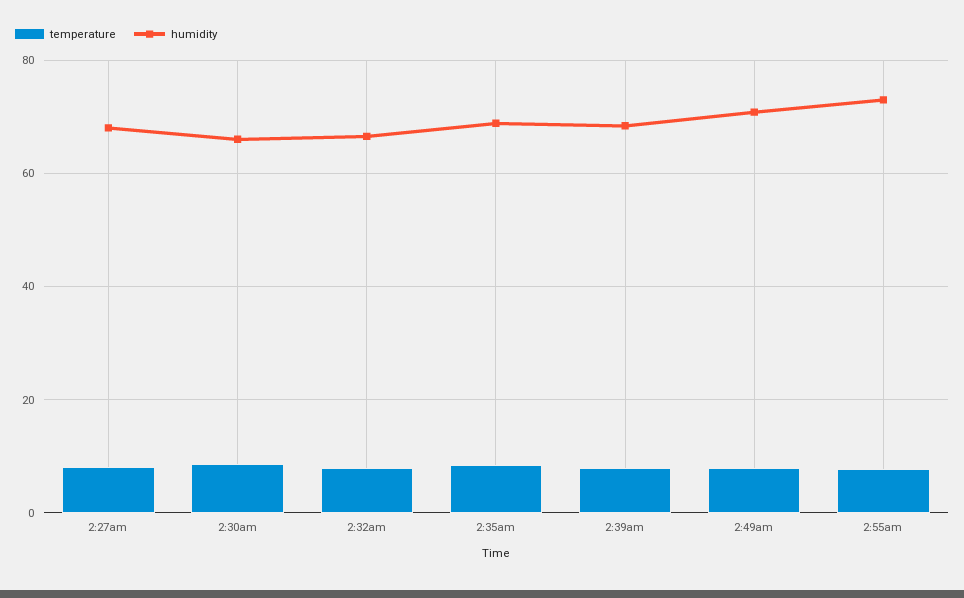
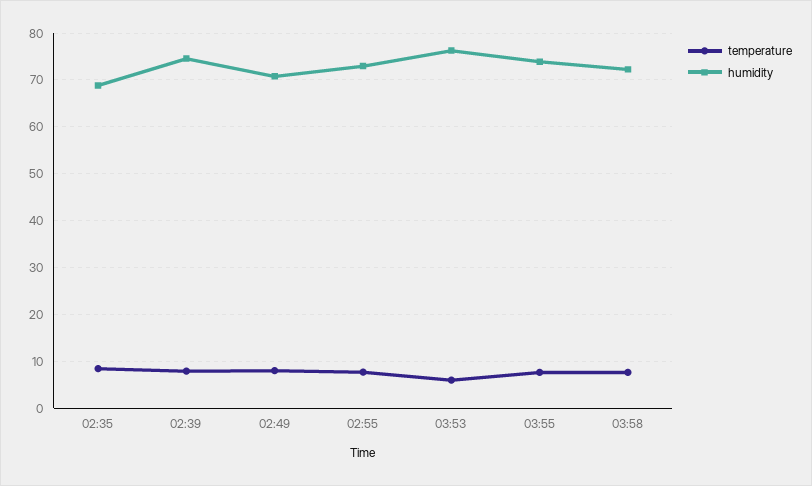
temperature, 2:27am: 8 -> none
humidity, 2:27am: 68 -> none
temperature, 2:30am: 8 -> none
humidity, 2:30am: 66 -> none
temperature, 2:32am: 8 -> none
humidity, 2:32am: 66 -> none
humidity, 2:39am: 68 -> 74
temperature, 03:53: none -> 6
humidity, 03:53: none -> 76
temperature, 03:55: none -> 8
humidity, 03:55: none -> 74
temperature, 03:58: none -> 8
humidity, 03:58: none -> 72

